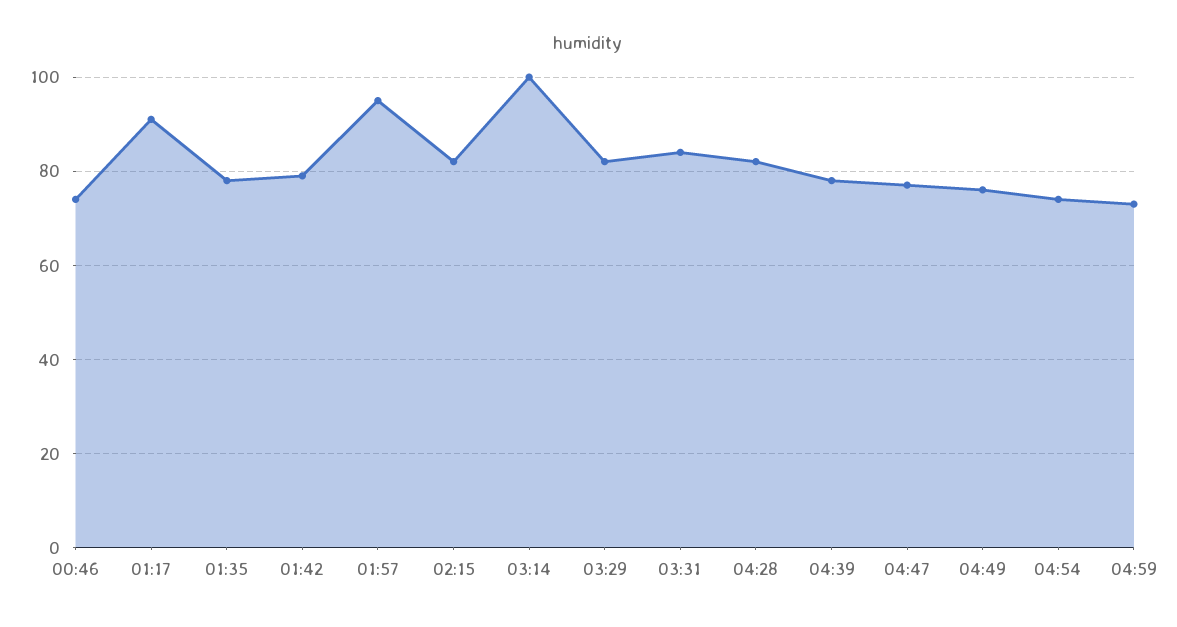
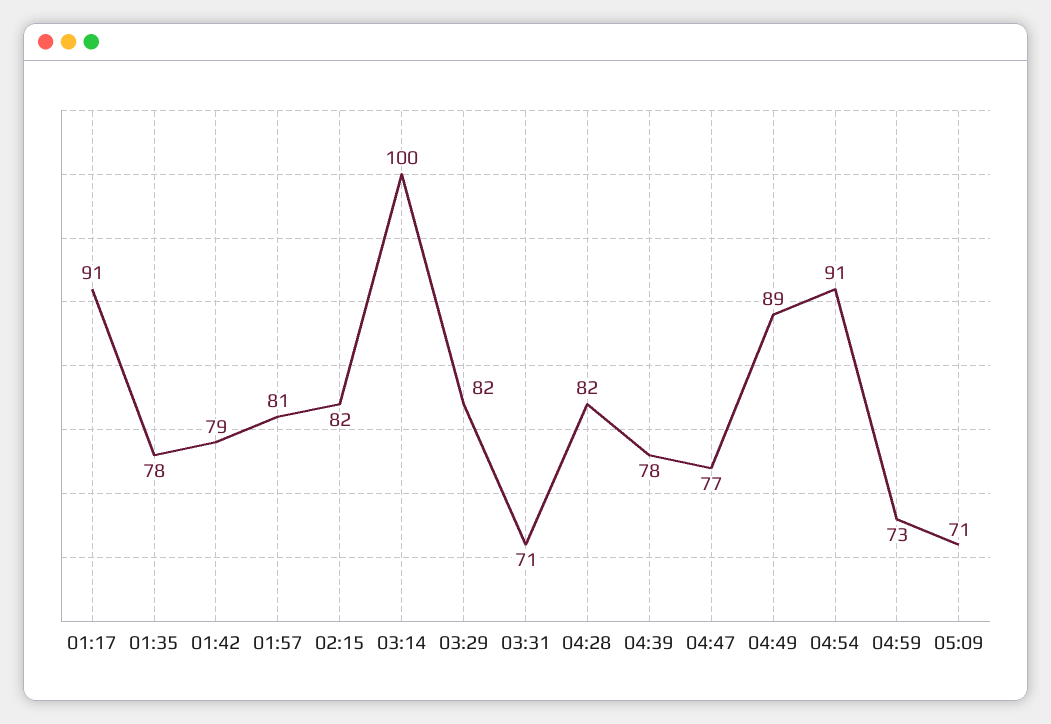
00:46: 75 -> none
01:57: 95 -> 81
03:31: 85 -> 71
04:49: 75 -> 89
04:54: 75 -> 91
05:09: none -> 71

